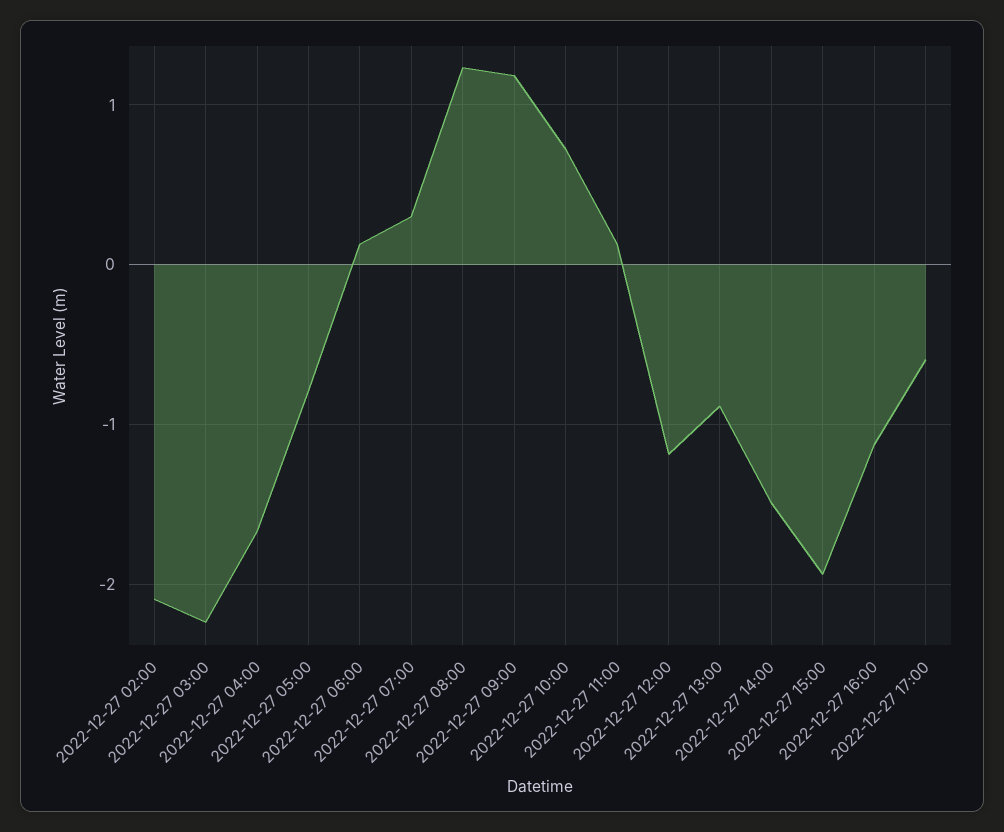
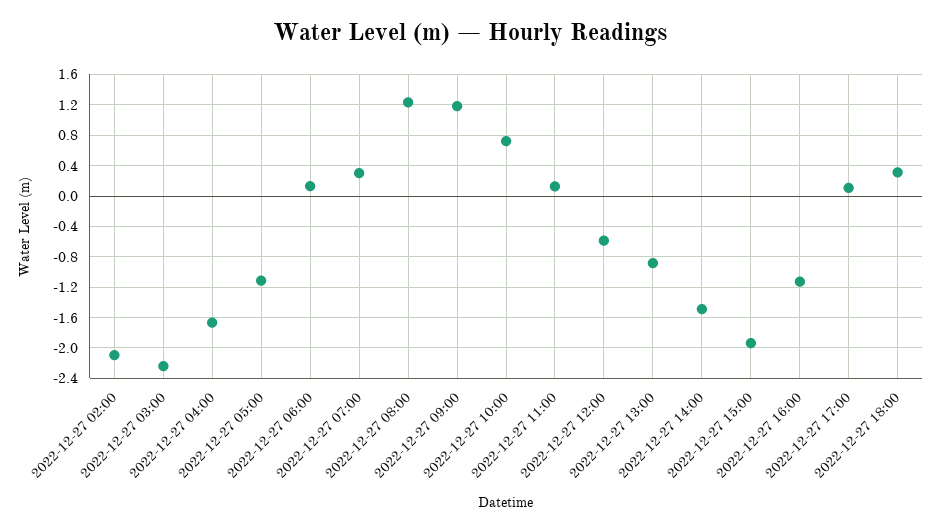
2022-12-27 05:00: -0.8 -> -1.1
2022-12-27 12:00: -1.2 -> -0.6
2022-12-27 17:00: -0.6 -> 0.1
2022-12-27 18:00: none -> 0.3

